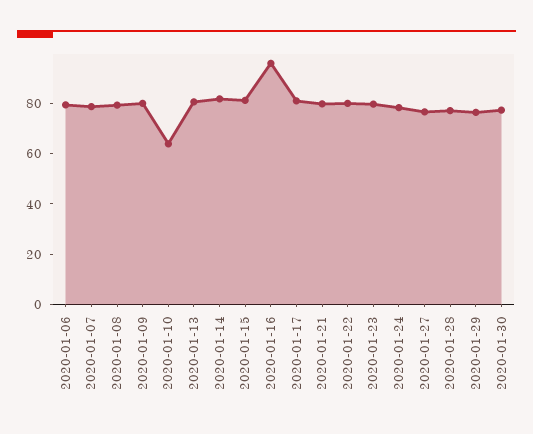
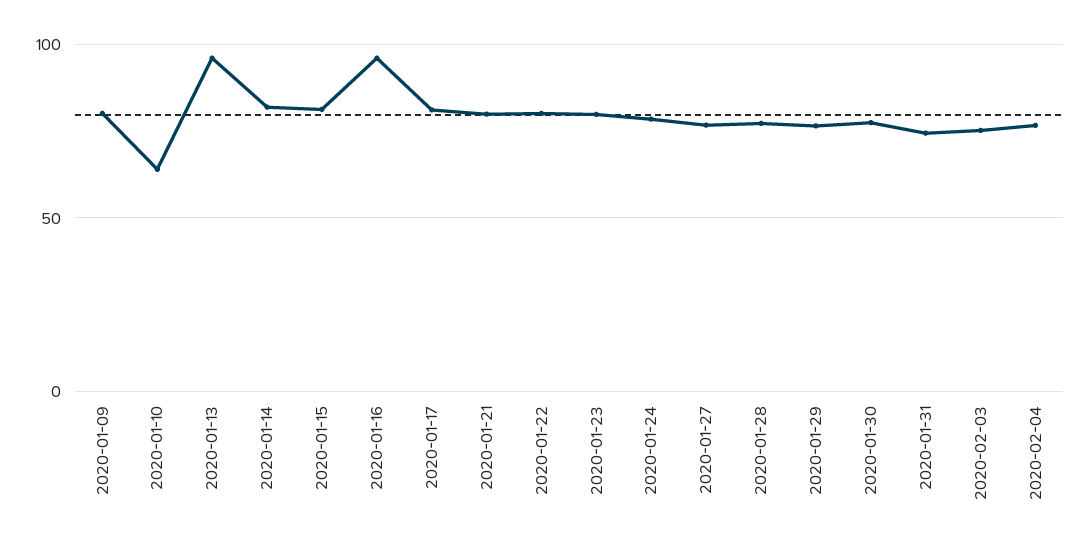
2020-01-06: 80 -> none
2020-01-07: 80 -> none
2020-01-08: 80 -> none
2020-01-13: 80 -> 95
2020-01-31: none -> 75
2020-02-03: none -> 75
2020-02-04: none -> 75

